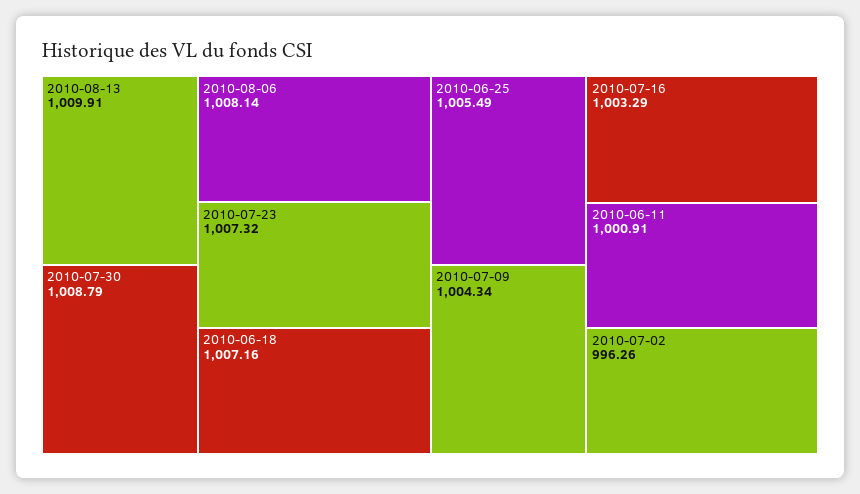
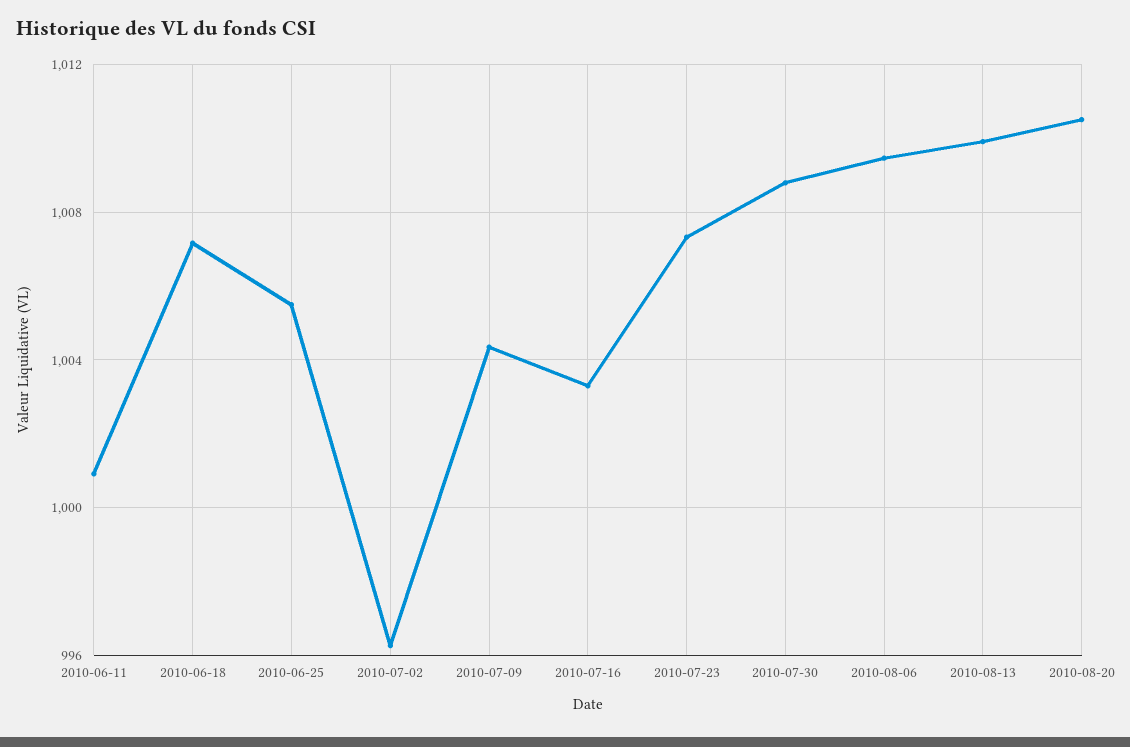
2010-08-06: 1008.14 -> 1009.5
2010-08-20: none -> 1010.5

